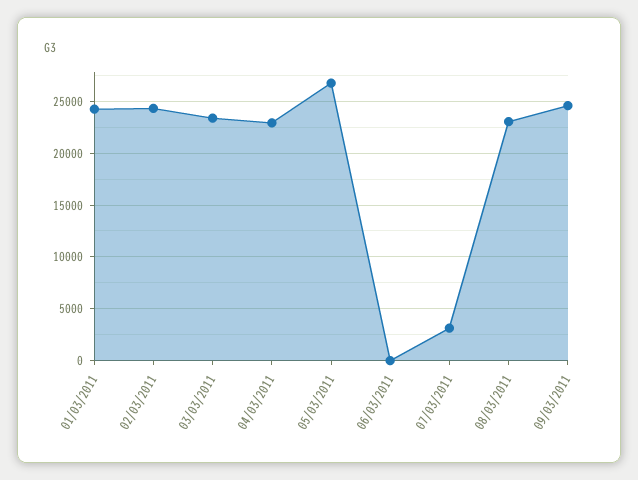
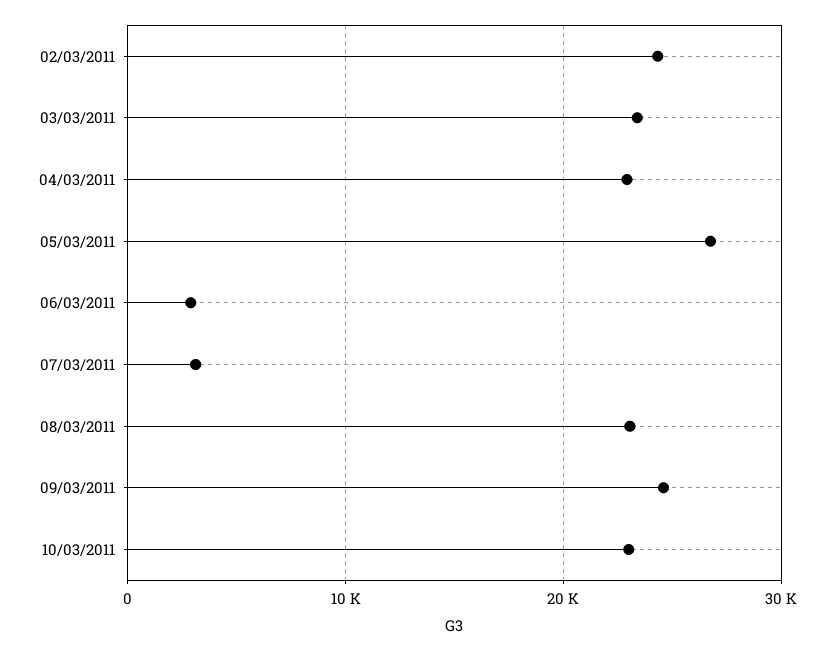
01/03/2011: 24000 -> none
06/03/2011: 0 -> 3000
10/03/2011: none -> 23000

